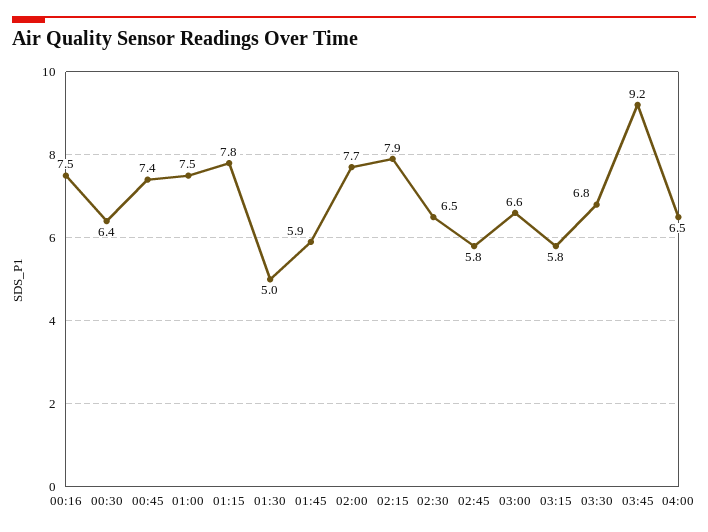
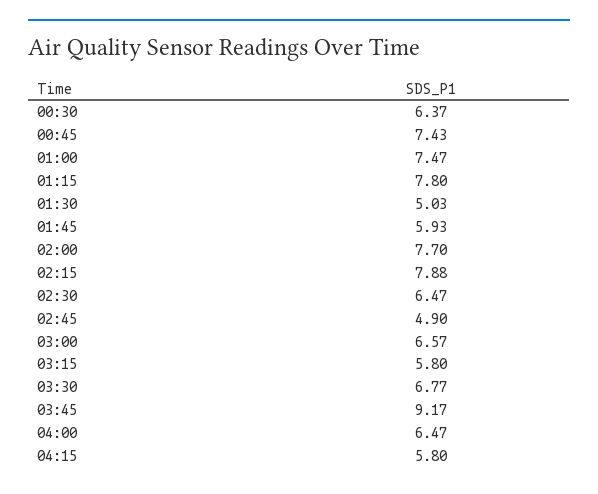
00:16: 7.5 -> none
02:45: 5.8 -> 4.9
04:15: none -> 5.8

